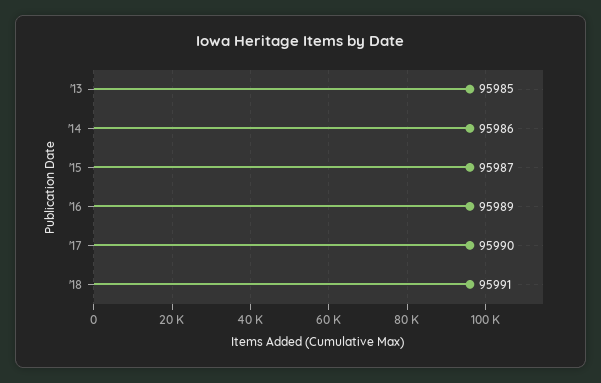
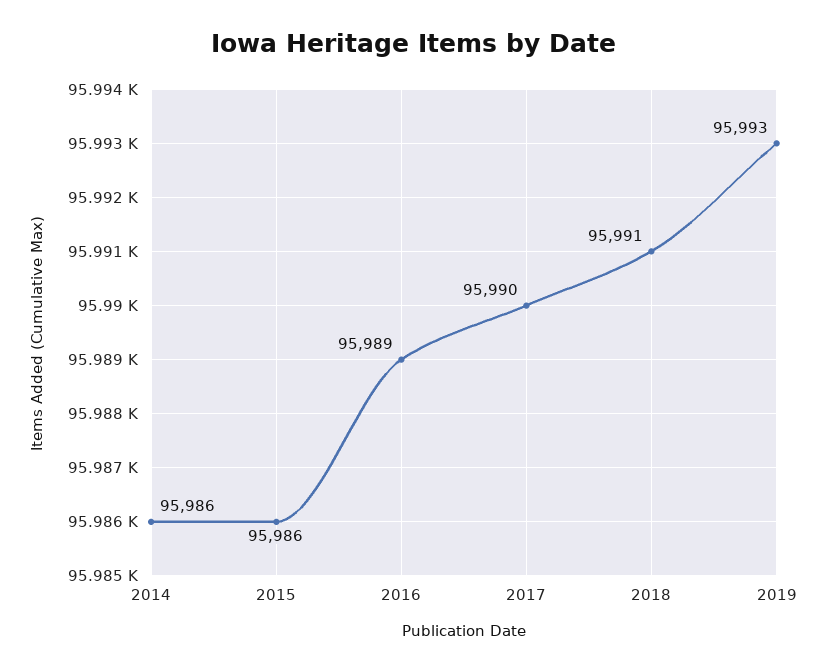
'13: 95985 -> none
'15: 95987 -> 95986
2019: none -> 95993

